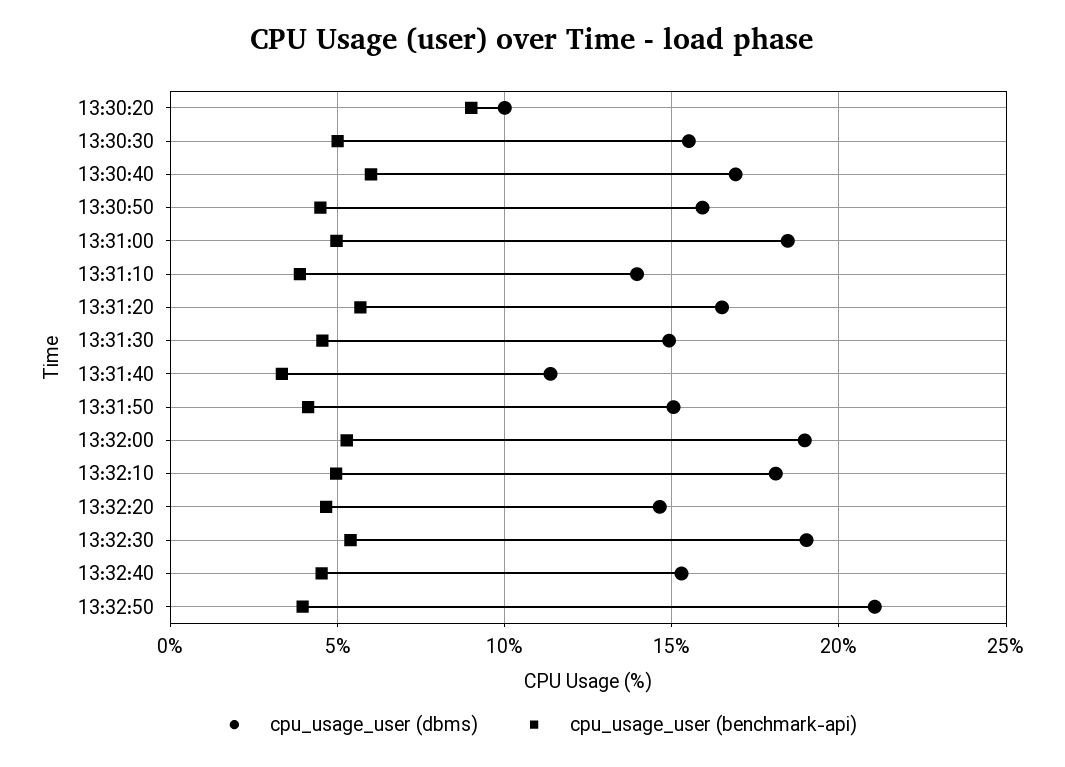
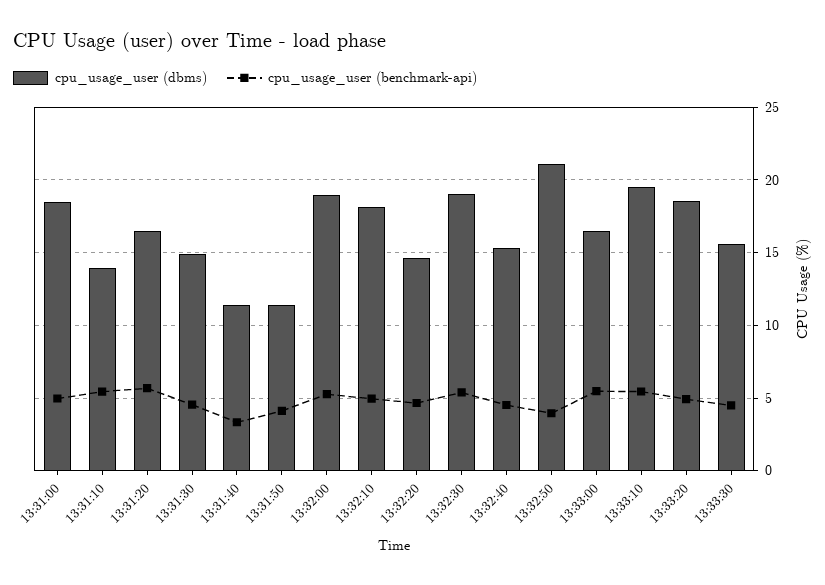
cpu_usage_user (dbms), 13:30:20: 10 -> none
cpu_usage_user (benchmark-api), 13:30:20: 9 -> none
cpu_usage_user (dbms), 13:30:30: 15.5 -> none
cpu_usage_user (benchmark-api), 13:30:30: 5 -> none
cpu_usage_user (dbms), 13:30:40: 17 -> none
cpu_usage_user (benchmark-api), 13:30:40: 6 -> none
cpu_usage_user (dbms), 13:30:50: 16 -> none
cpu_usage_user (benchmark-api), 13:30:50: 4.5 -> none
cpu_usage_user (benchmark-api), 13:31:10: 4 -> 5.5
cpu_usage_user (dbms), 13:31:50: 15 -> 11.5
cpu_usage_user (dbms), 13:33:00: none -> 16.5
cpu_usage_user (benchmark-api), 13:33:00: none -> 5.5
cpu_usage_user (dbms), 13:33:10: none -> 19.5
cpu_usage_user (benchmark-api), 13:33:10: none -> 5.5
cpu_usage_user (dbms), 13:33:20: none -> 18.5
cpu_usage_user (benchmark-api), 13:33:20: none -> 5
cpu_usage_user (dbms), 13:33:30: none -> 15.5
cpu_usage_user (benchmark-api), 13:33:30: none -> 4.5

